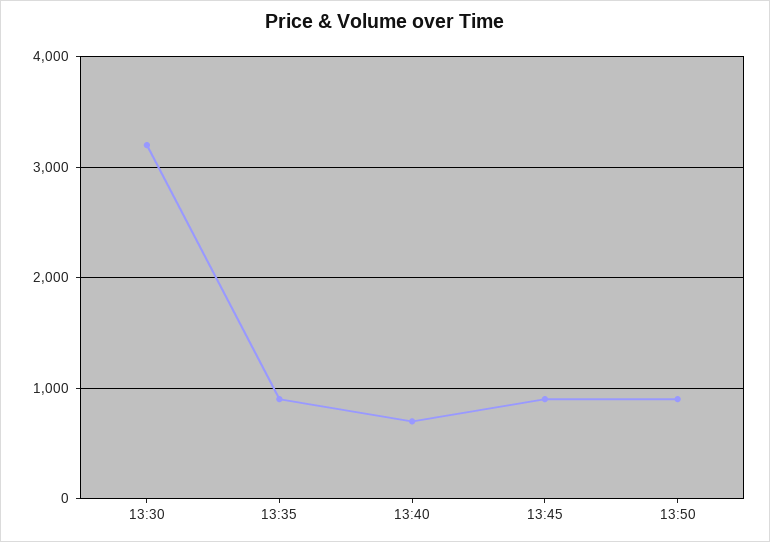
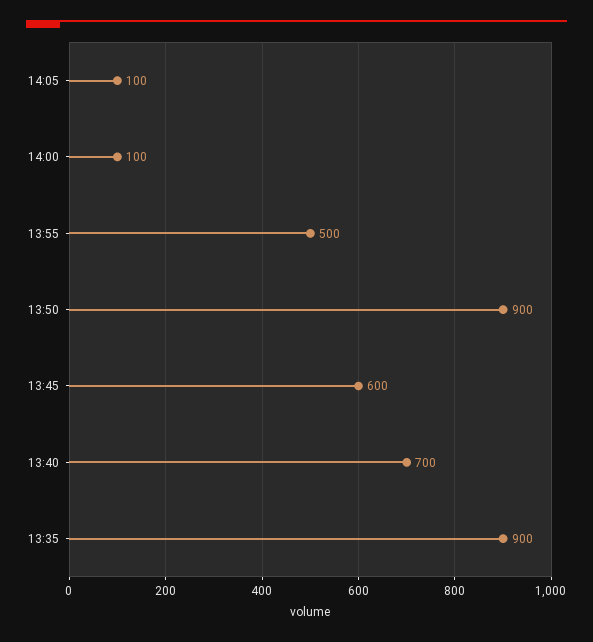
13:30: 3200 -> none
13:45: 900 -> 600
14:05: none -> 100
14:00: none -> 100
13:55: none -> 500

